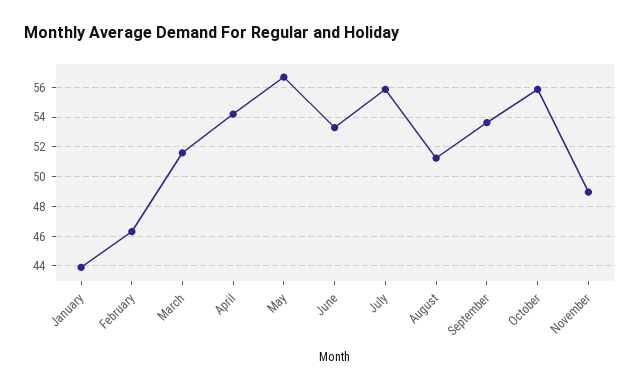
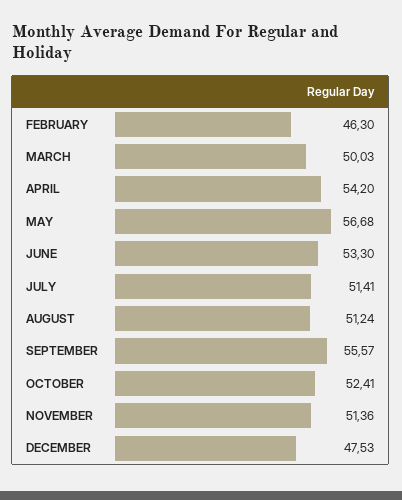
January: 44 -> none
March: 51.5 -> 50.03
July: 56 -> 51.41
September: 53.5 -> 55.57
October: 56 -> 52.41
November: 49 -> 51.36
DECEMBER: none -> 47.53

